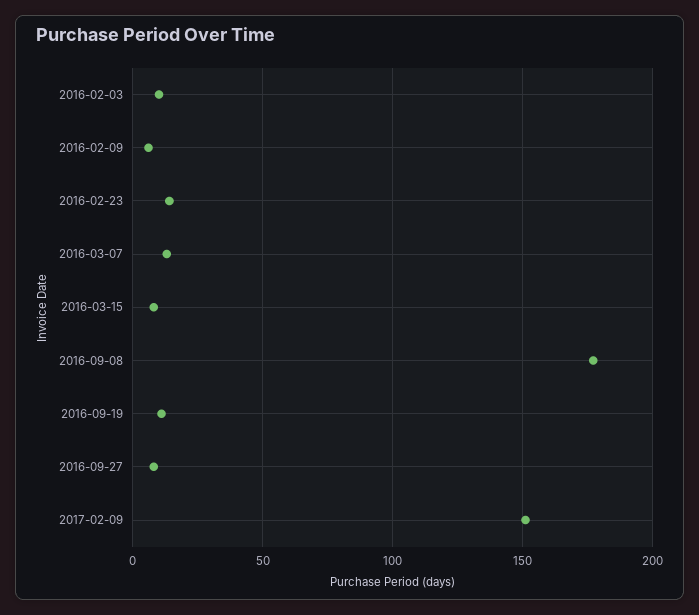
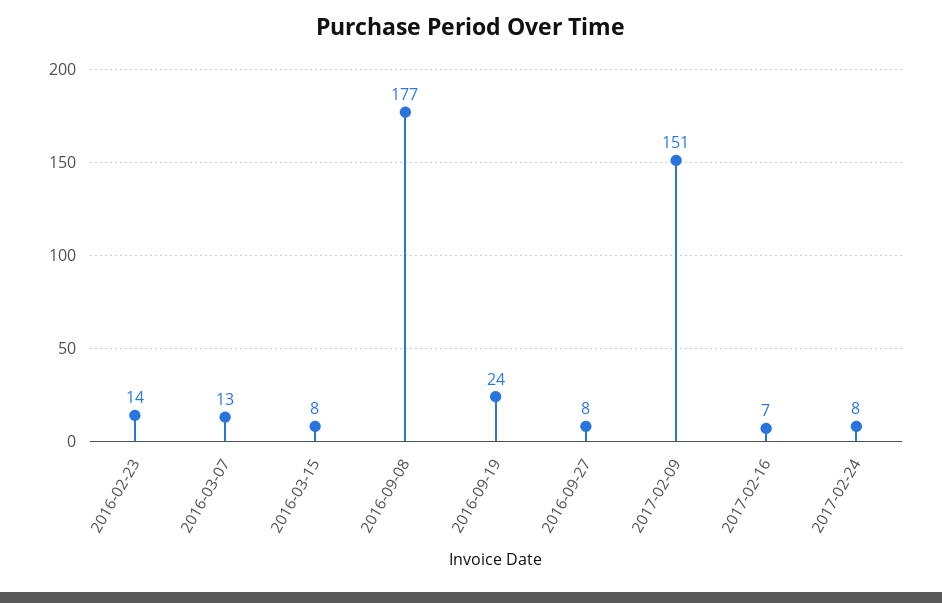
2016-02-03: 10 -> none
2016-02-09: 5 -> none
2016-09-19: 10 -> 24
2017-02-16: none -> 7
2017-02-24: none -> 8

